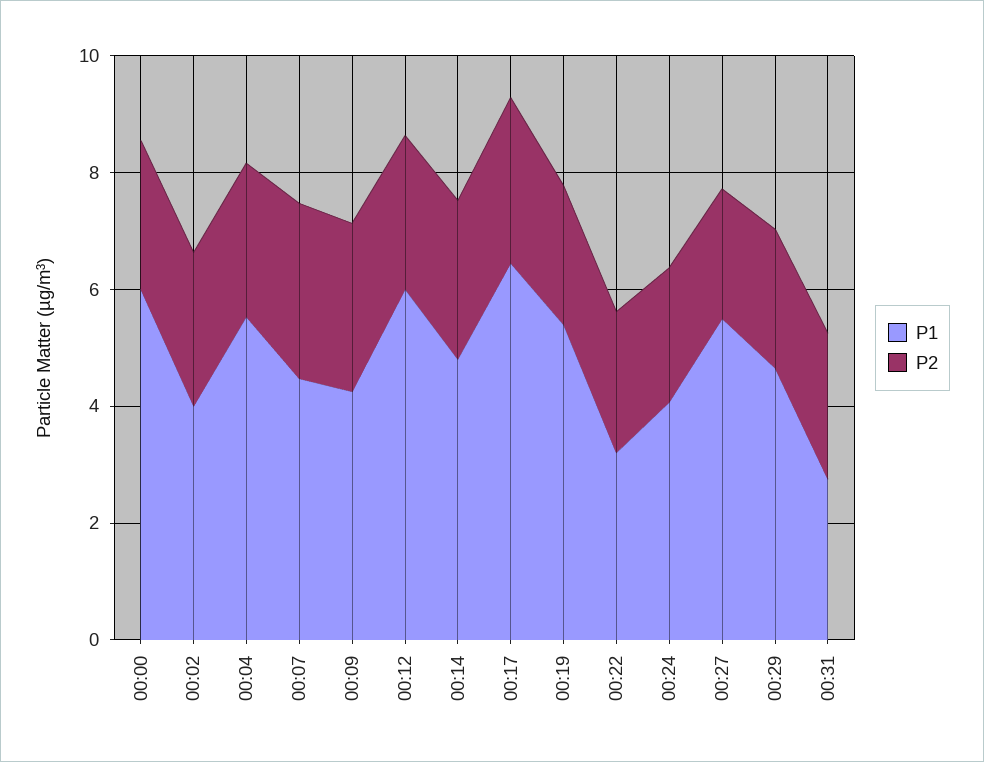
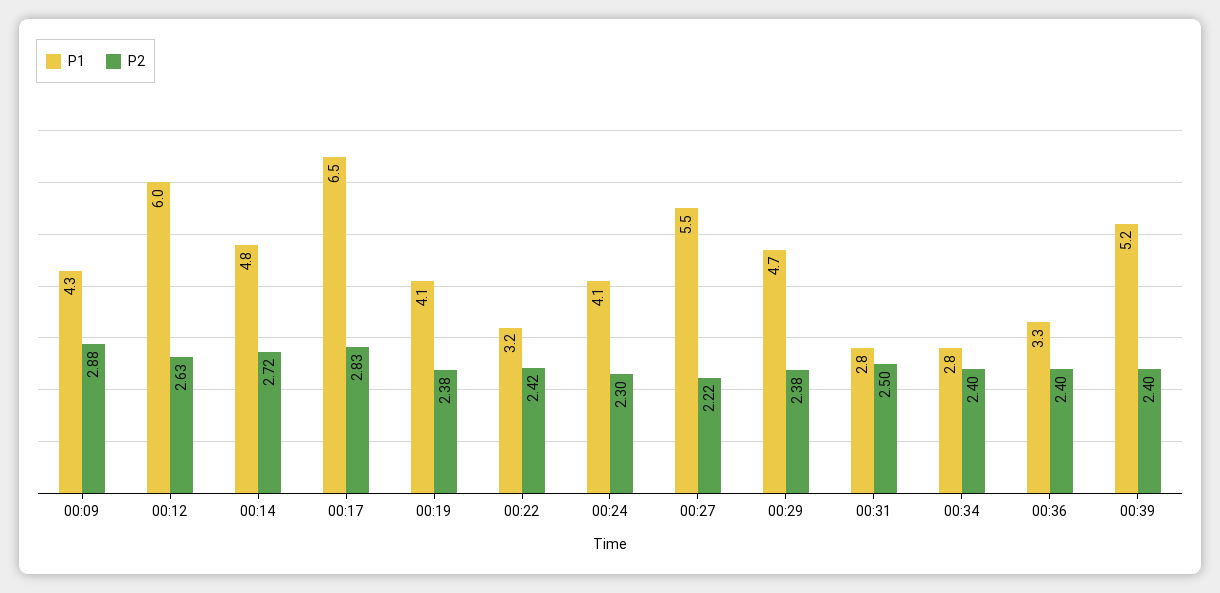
P1, 00:00: 6 -> none
P2, 00:00: 2.5 -> none
P1, 00:02: 4 -> none
P2, 00:02: 2.5 -> none
P1, 00:04: 5.5 -> none
P2, 00:04: 2.5 -> none
P1, 00:07: 4.5 -> none
P2, 00:07: 3 -> none
P1, 00:19: 5.5 -> 4.1
P1, 00:34: none -> 2.8
P2, 00:34: none -> 2.4
P1, 00:36: none -> 3.3
P2, 00:36: none -> 2.4
P1, 00:39: none -> 5.2
P2, 00:39: none -> 2.4

